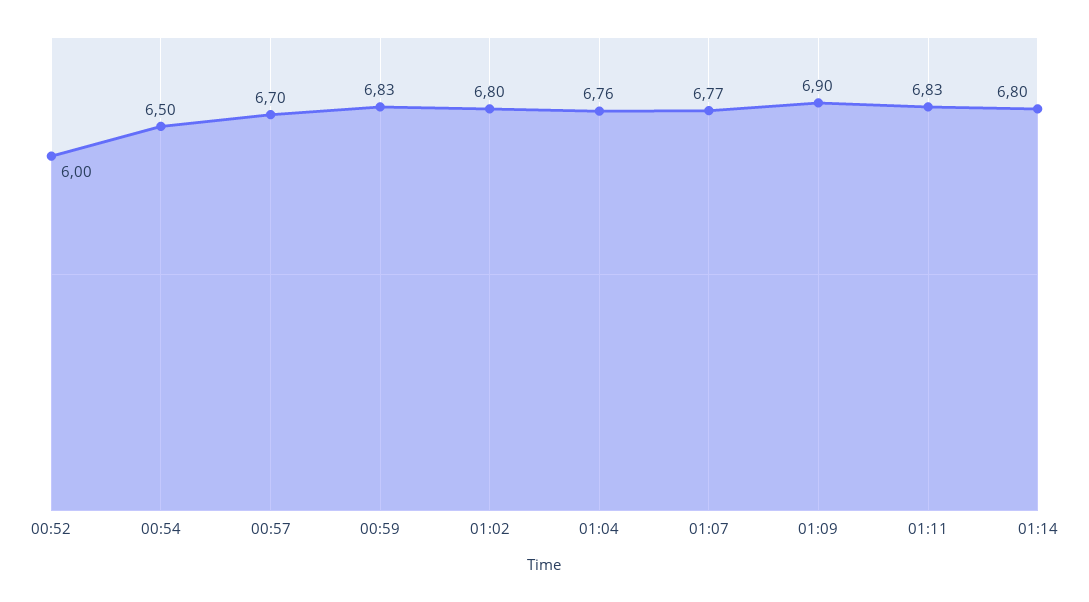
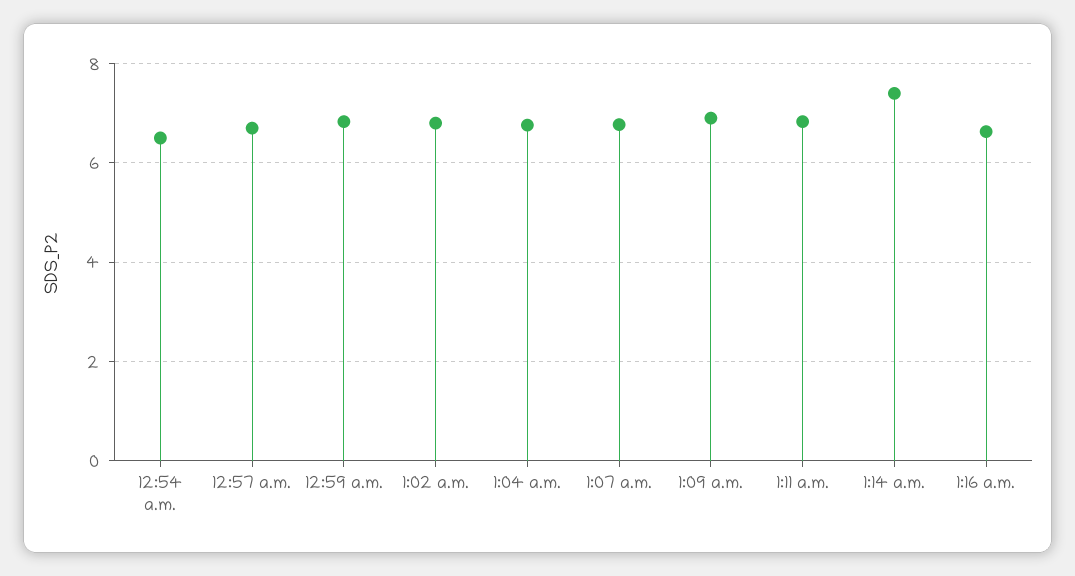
00:52: 6 -> none
01:14: 6.8 -> 7.4
1:16 a.m.: none -> 6.6

